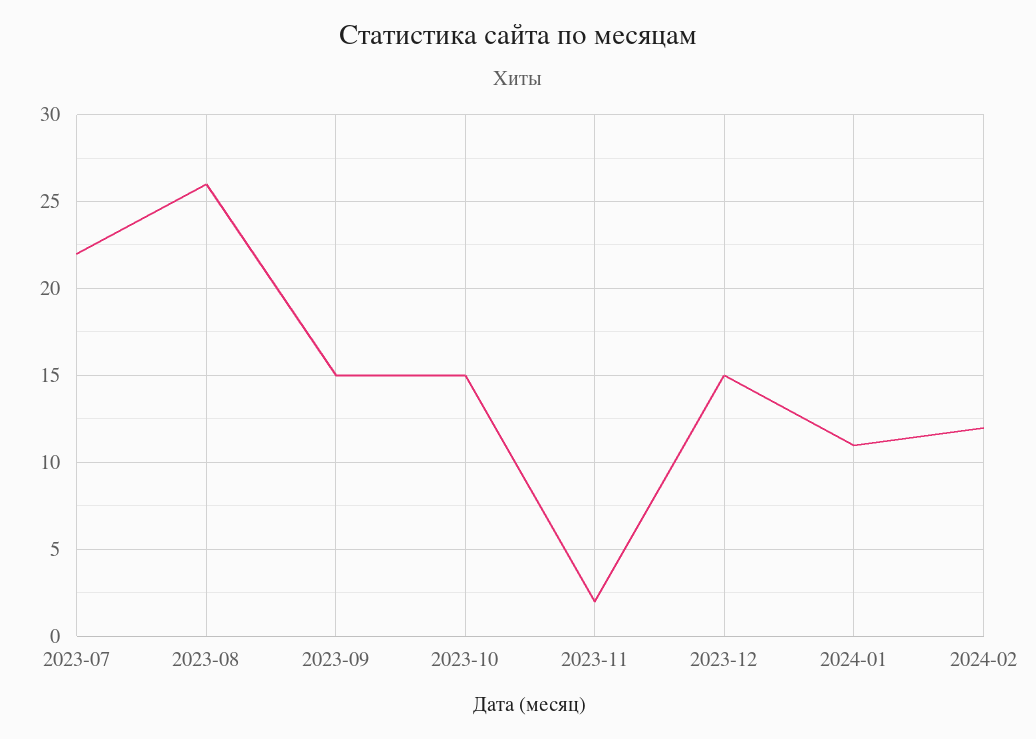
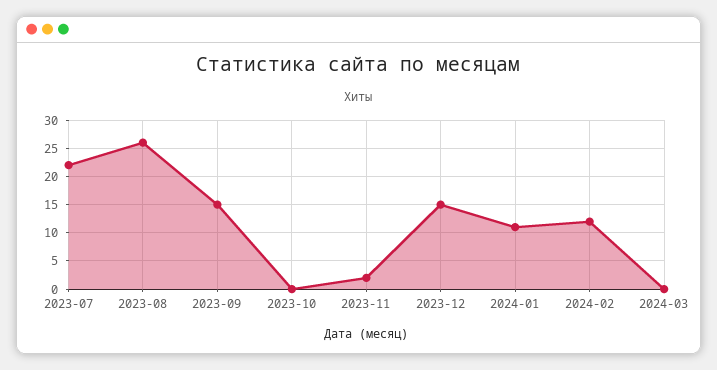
2023-10: 15 -> 0
2024-03: none -> 0

